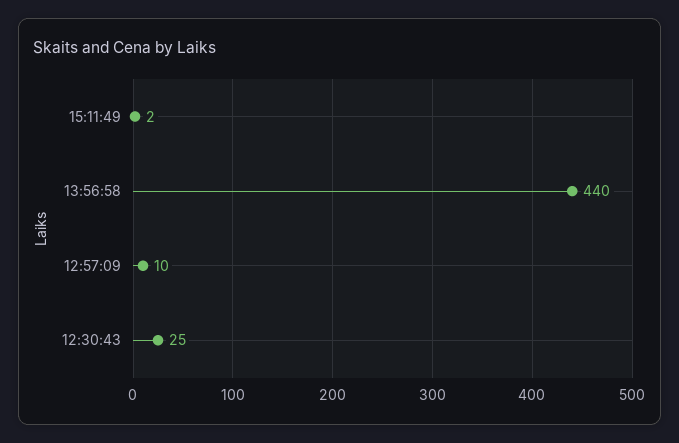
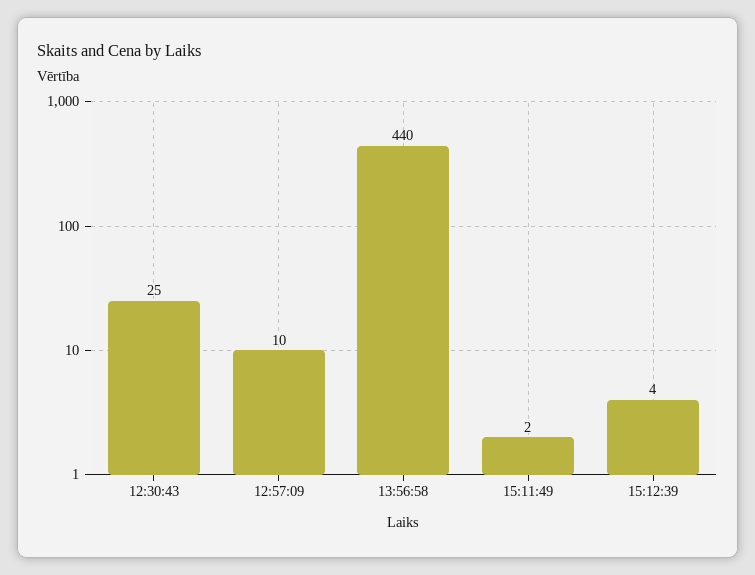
15:12:39: none -> 4

